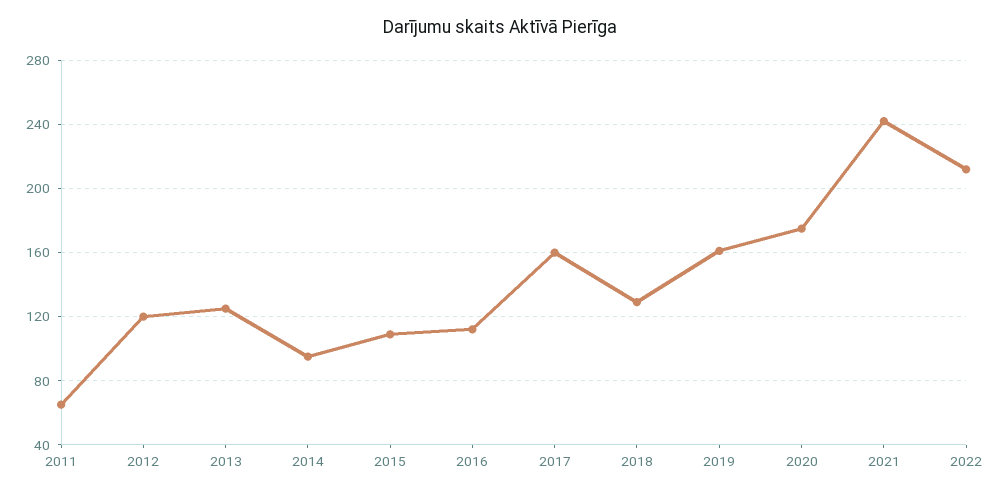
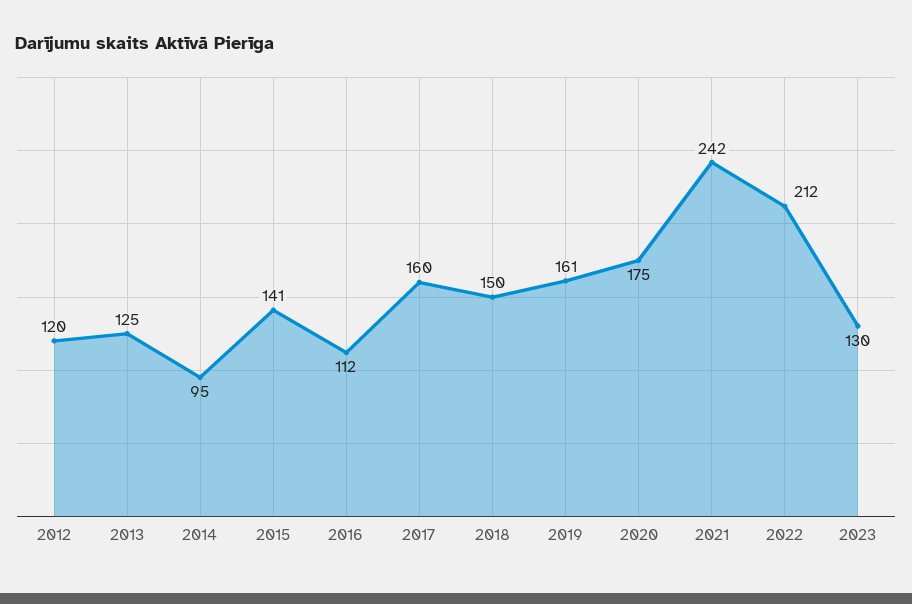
2011: 65 -> none
2015: 110 -> 141
2018: 130 -> 150
2023: none -> 130

